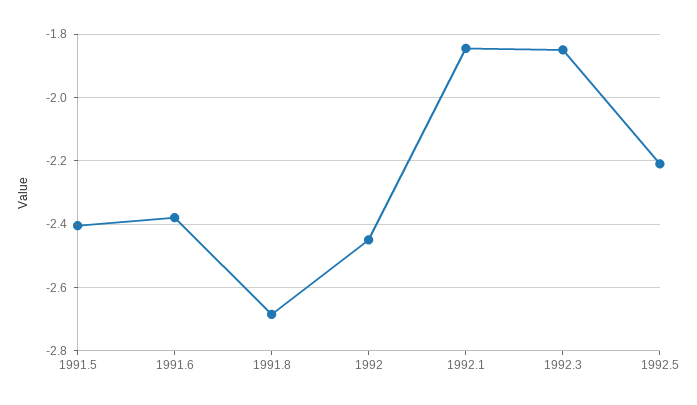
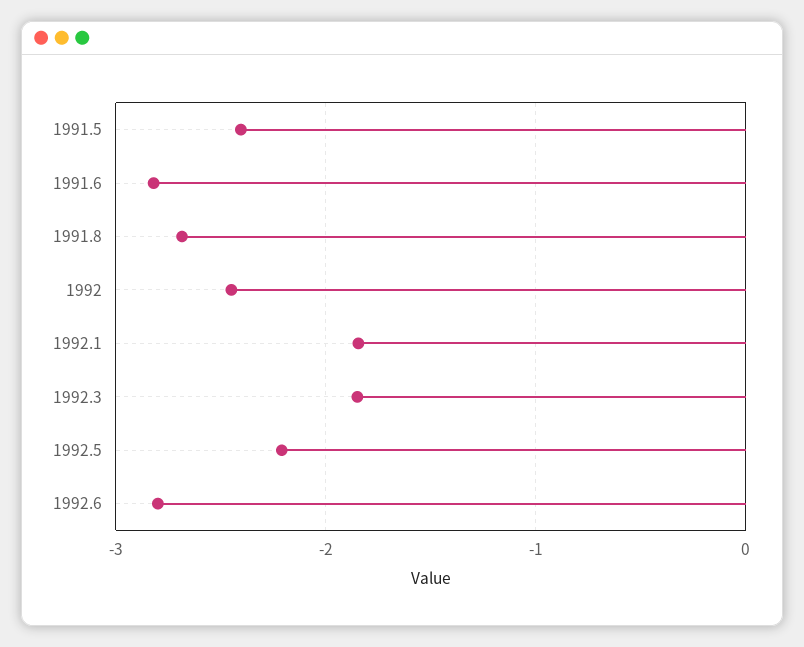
1991.6: -2.38 -> -2.8
1992.6: none -> -2.8

